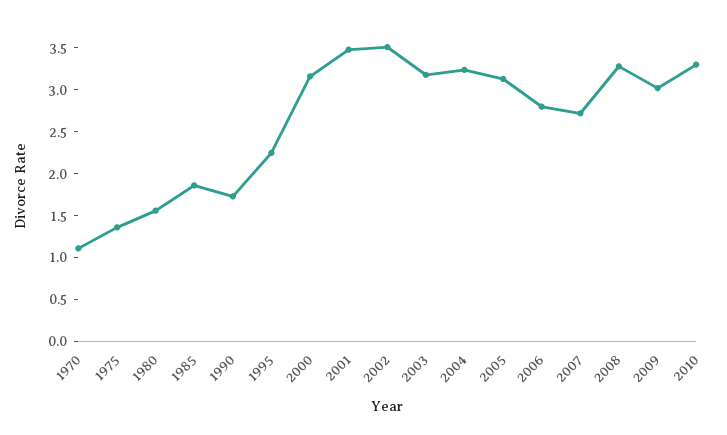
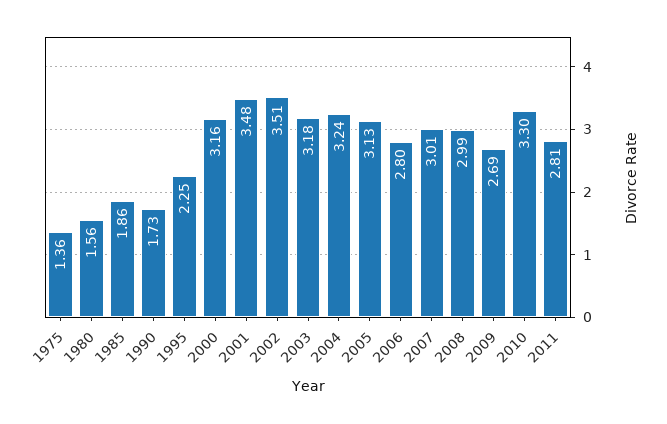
1970: 1.1 -> none
2007: 2.7 -> 3.01
2008: 3.3 -> 2.99
2009: 3 -> 2.69
2011: none -> 2.81

